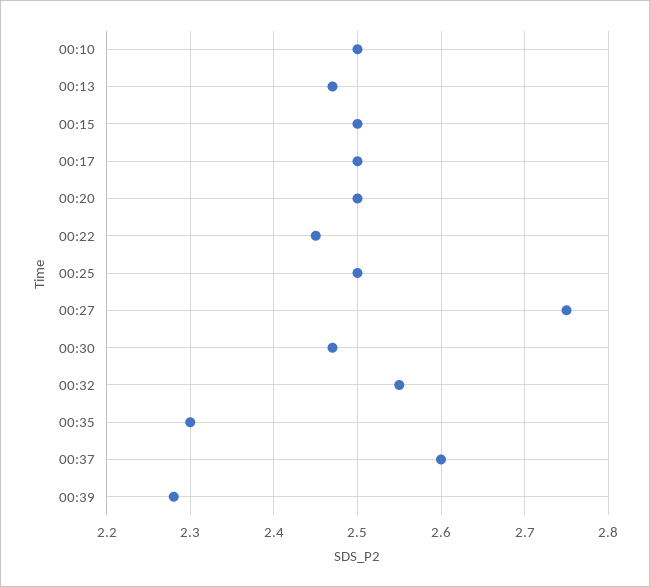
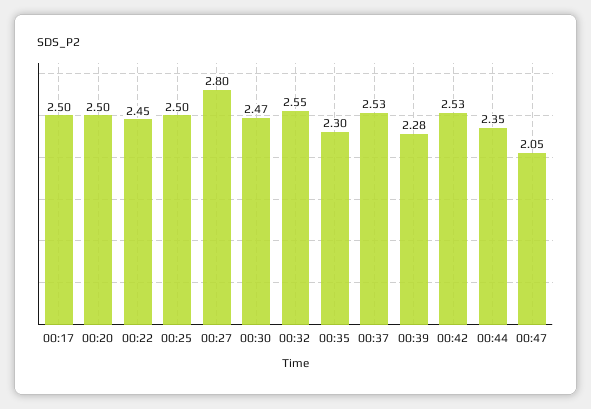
00:10: 2.5 -> none
00:13: 2.47 -> none
00:15: 2.5 -> none
00:27: 2.75 -> 2.8
00:37: 2.6 -> 2.53
00:42: none -> 2.53
00:44: none -> 2.35
00:47: none -> 2.05

